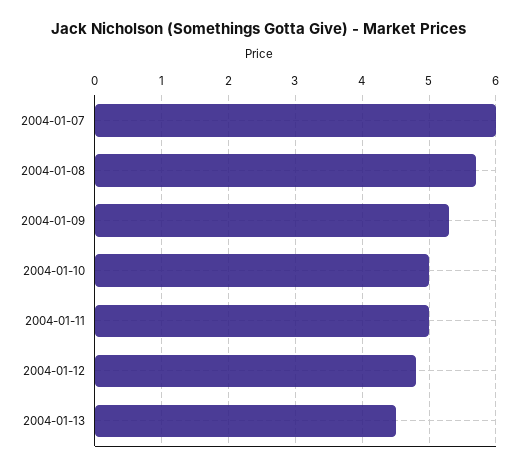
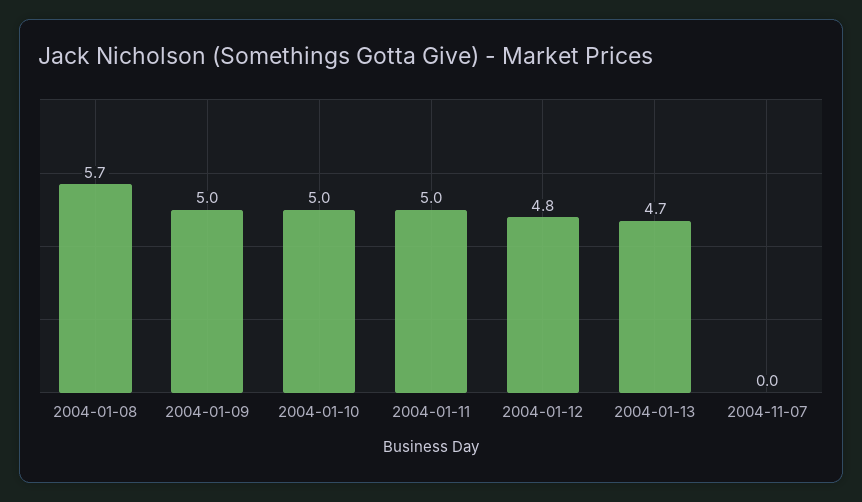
2004-01-07: 6 -> none
2004-01-09: 5.3 -> 5
2004-01-13: 4.5 -> 4.7
2004-11-07: none -> 0

